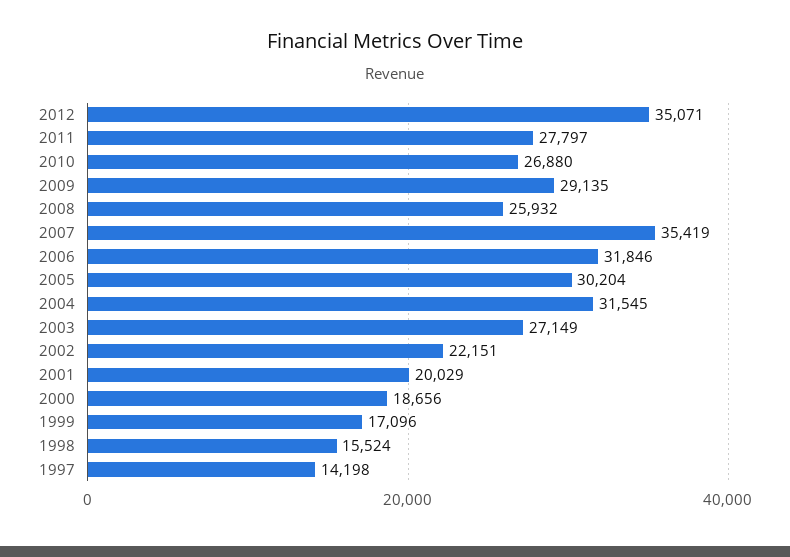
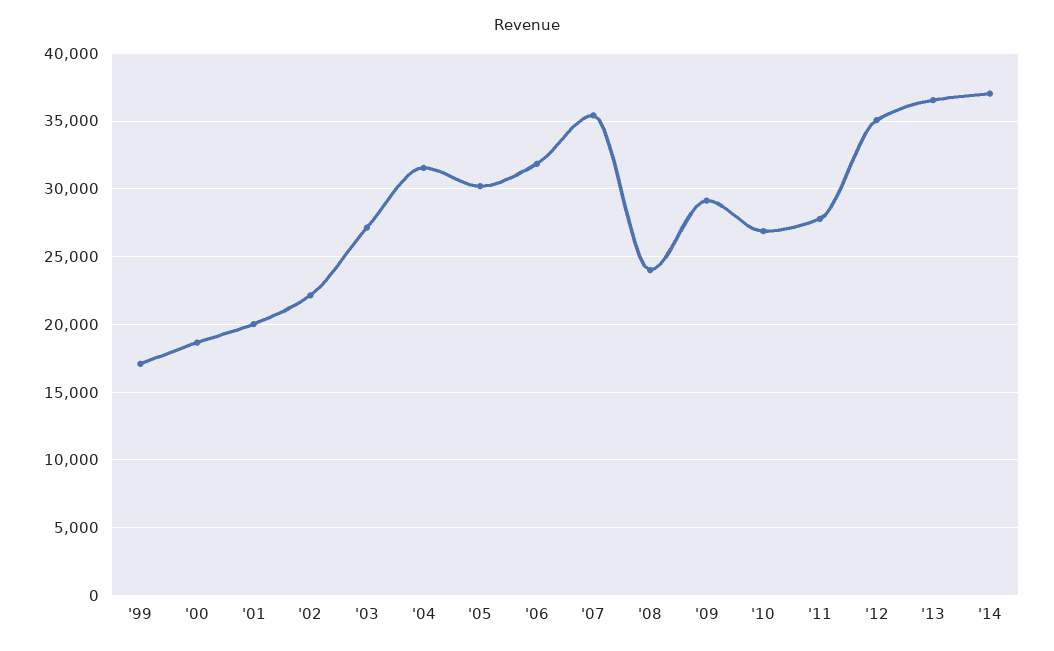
2008: 25932 -> 24000
1998: 15524 -> none
1997: 14198 -> none
'13: none -> 36500
'14: none -> 37000

